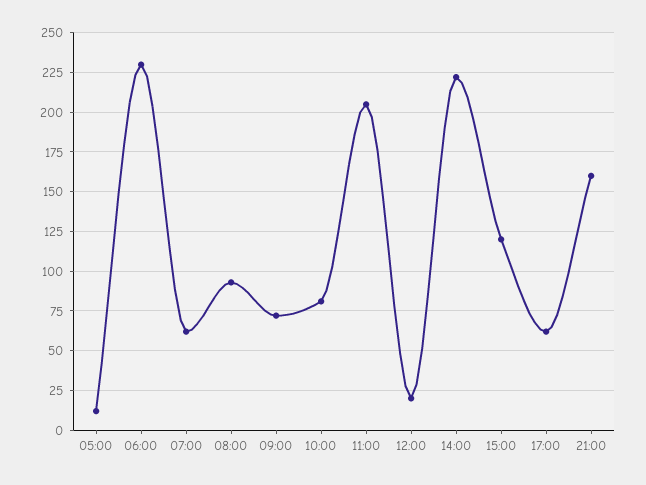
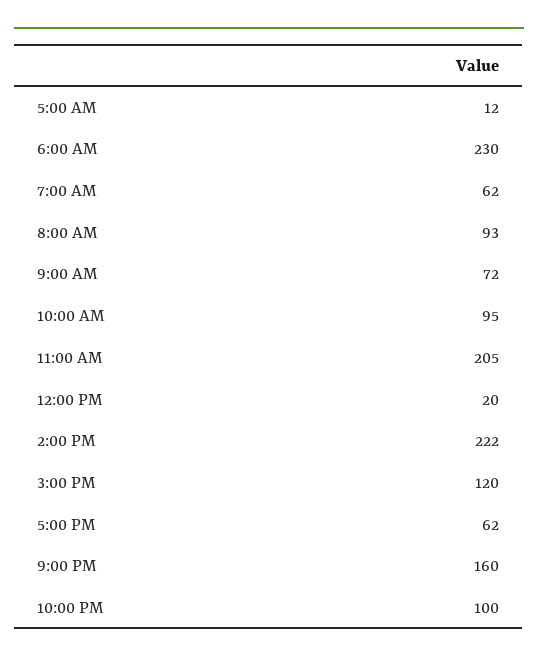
10:00: 80 -> 95
10:00 PM: none -> 100

